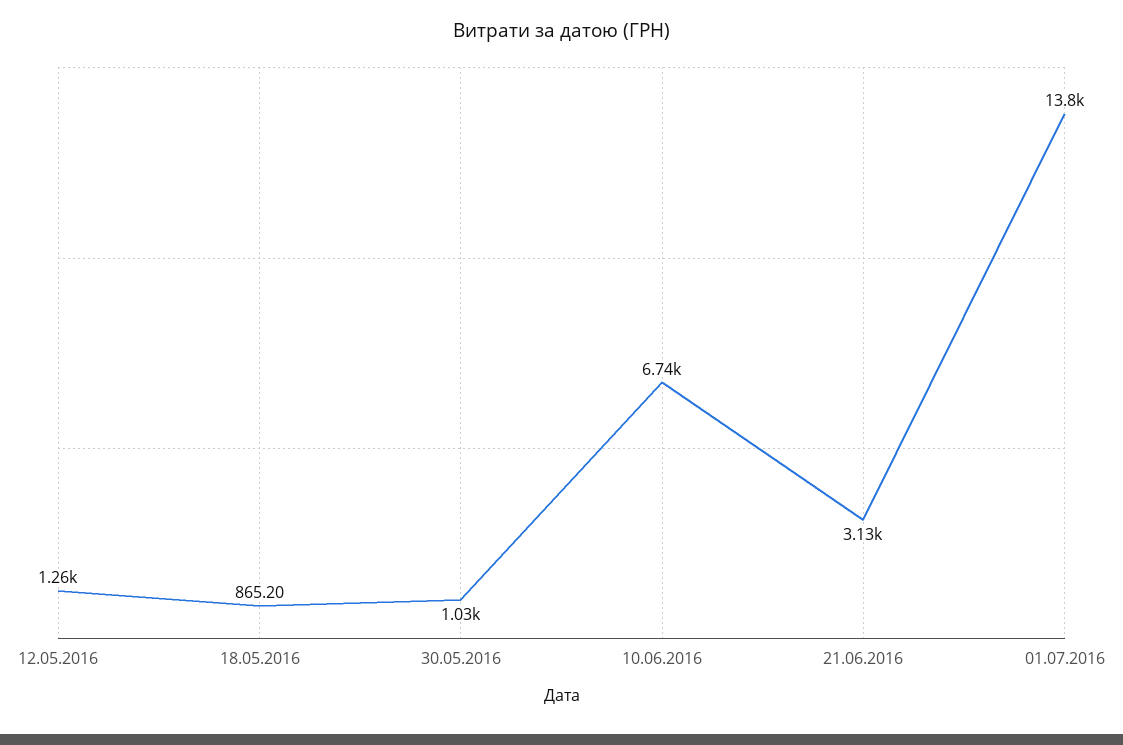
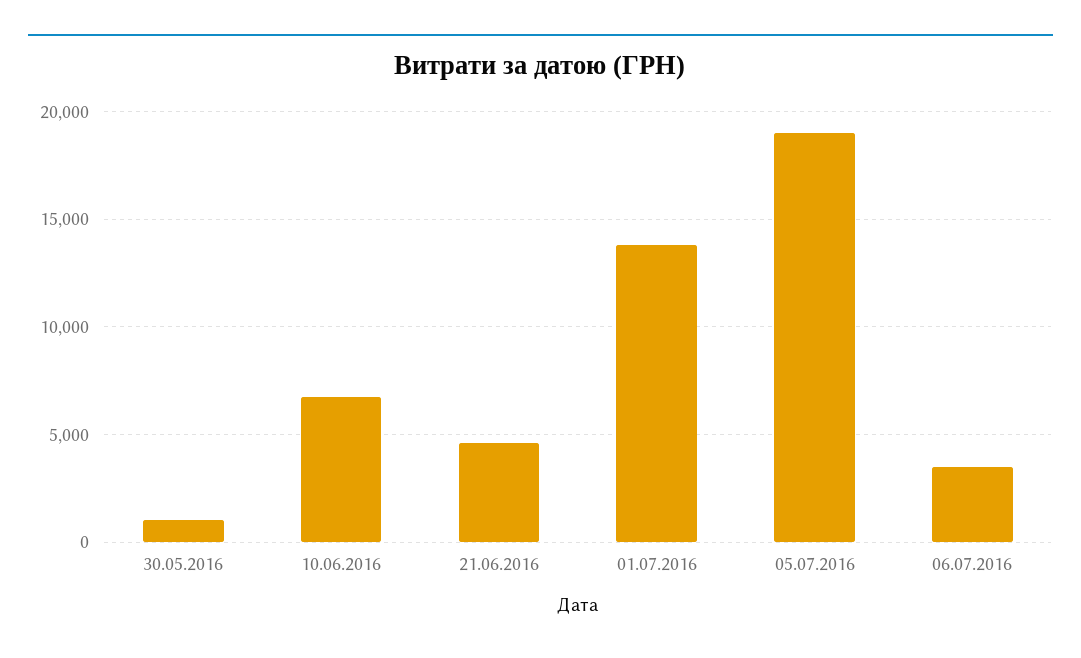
12.05.2016: 1260 -> none
18.05.2016: 865.2 -> none
21.06.2016: 3130 -> 4500
05.07.2016: none -> 19000
06.07.2016: none -> 3500

